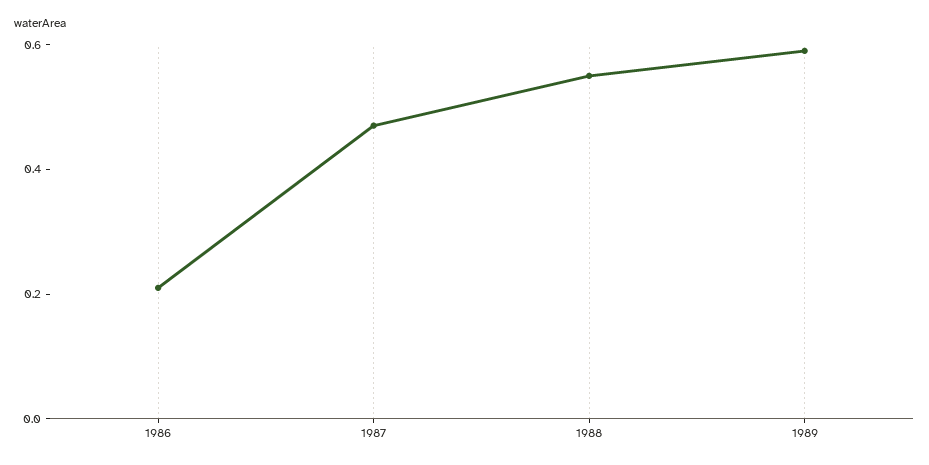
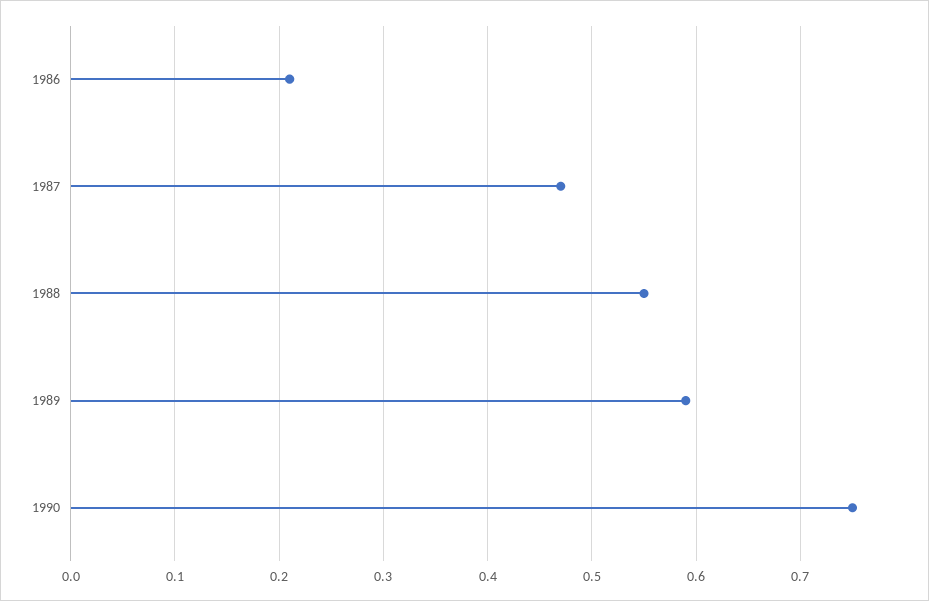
1990: none -> 0.75

